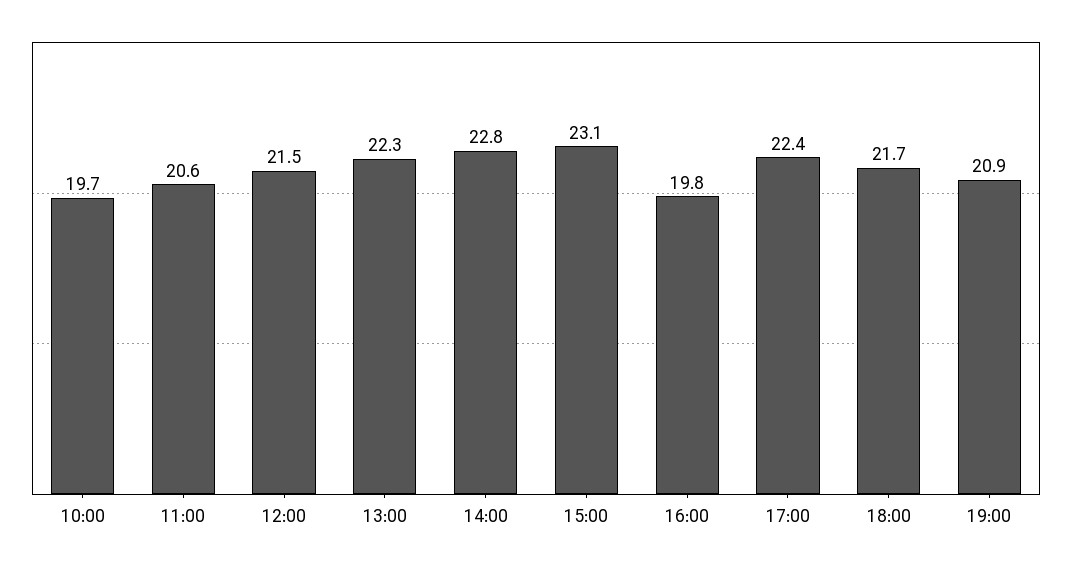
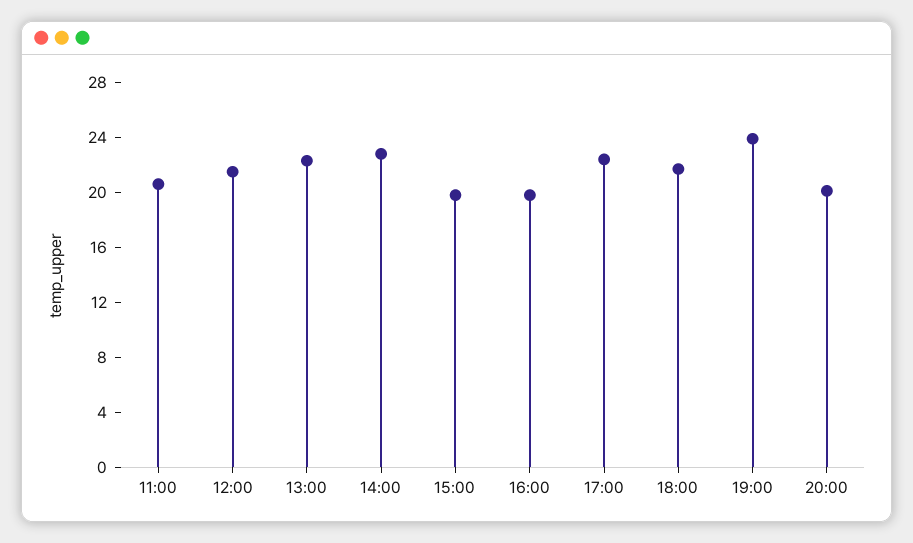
10:00: 19.7 -> none
15:00: 23.1 -> 20
19:00: 20.9 -> 24
20:00: none -> 20

